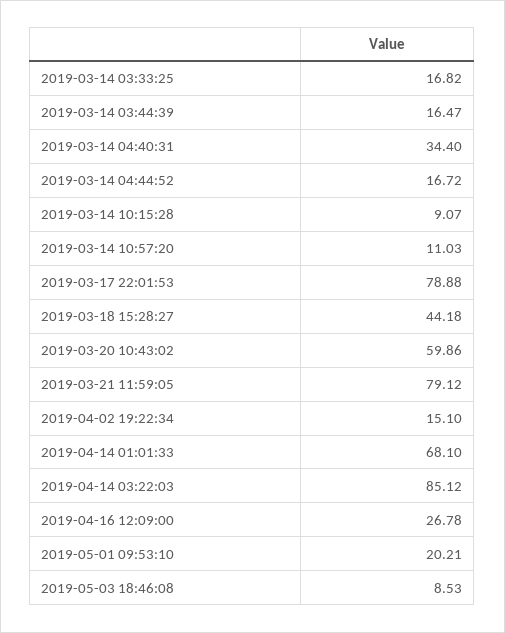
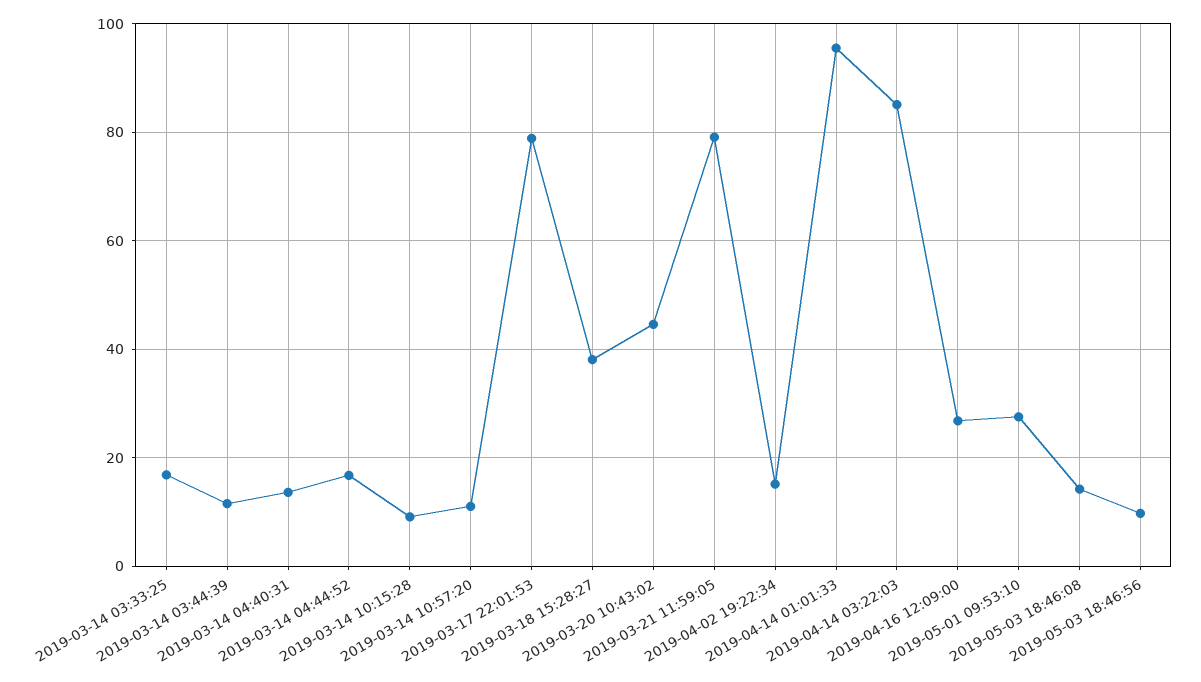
2019-03-14 03:44:39: 16.47 -> 12
2019-03-14 04:40:31: 34.4 -> 14
2019-03-18 15:28:27: 44.18 -> 38
2019-03-20 10:43:02: 59.86 -> 44
2019-04-14 01:01:33: 68.1 -> 96
2019-05-01 09:53:10: 20.21 -> 28
2019-05-03 18:46:08: 8.53 -> 14
2019-05-03 18:46:56: none -> 10

